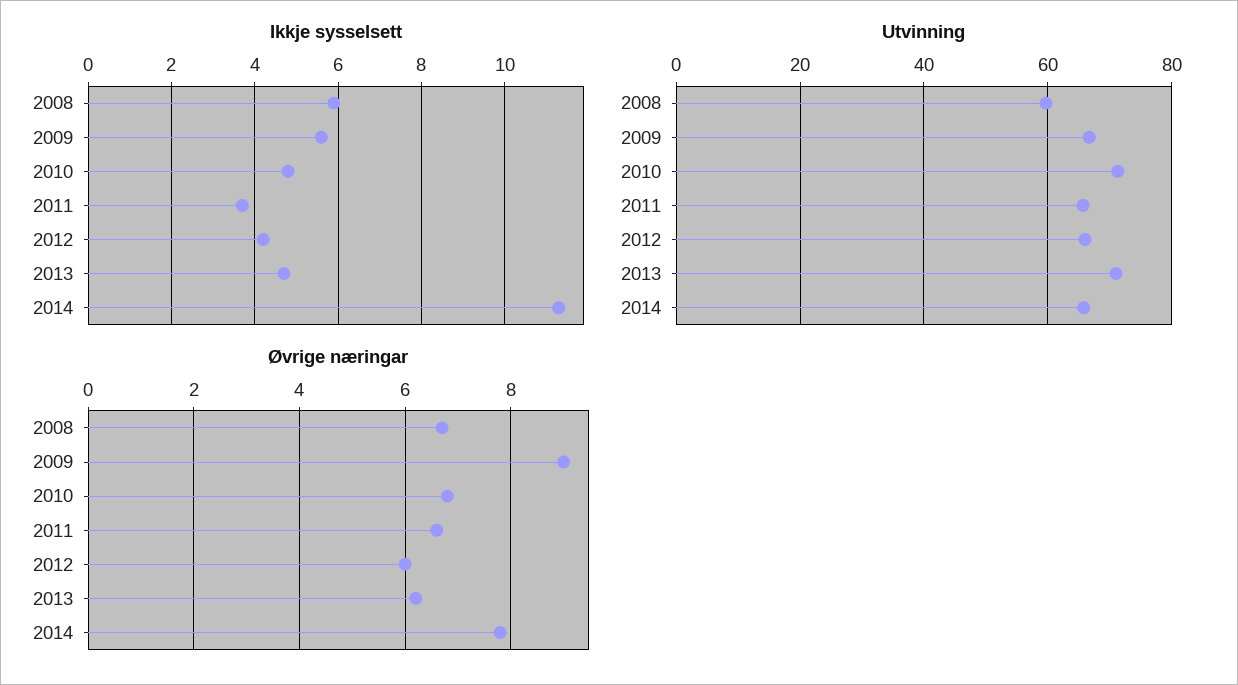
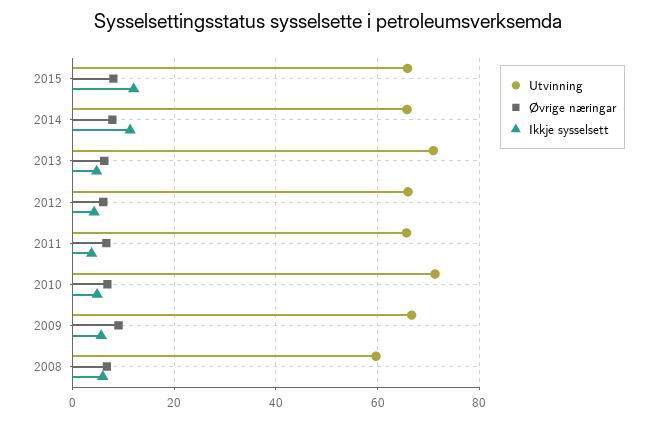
Utvinning, 2015: none -> 66
Øvrige næringar, 2015: none -> 8
Ikkje sysselsett, 2015: none -> 12

